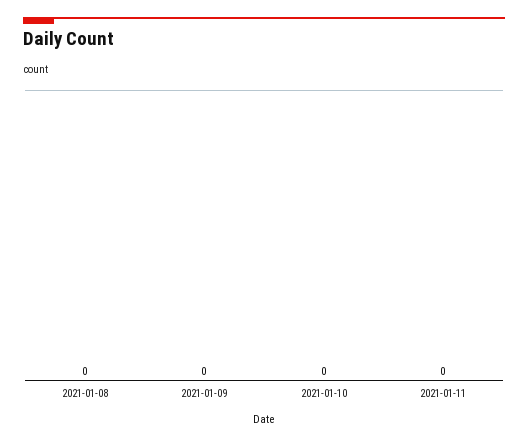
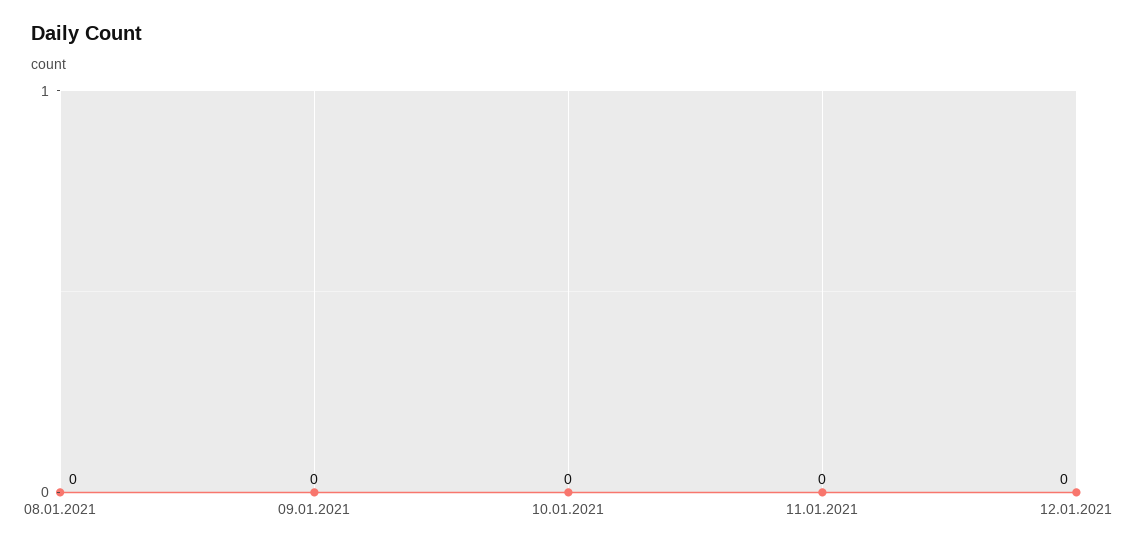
12.01.2021: none -> 0

